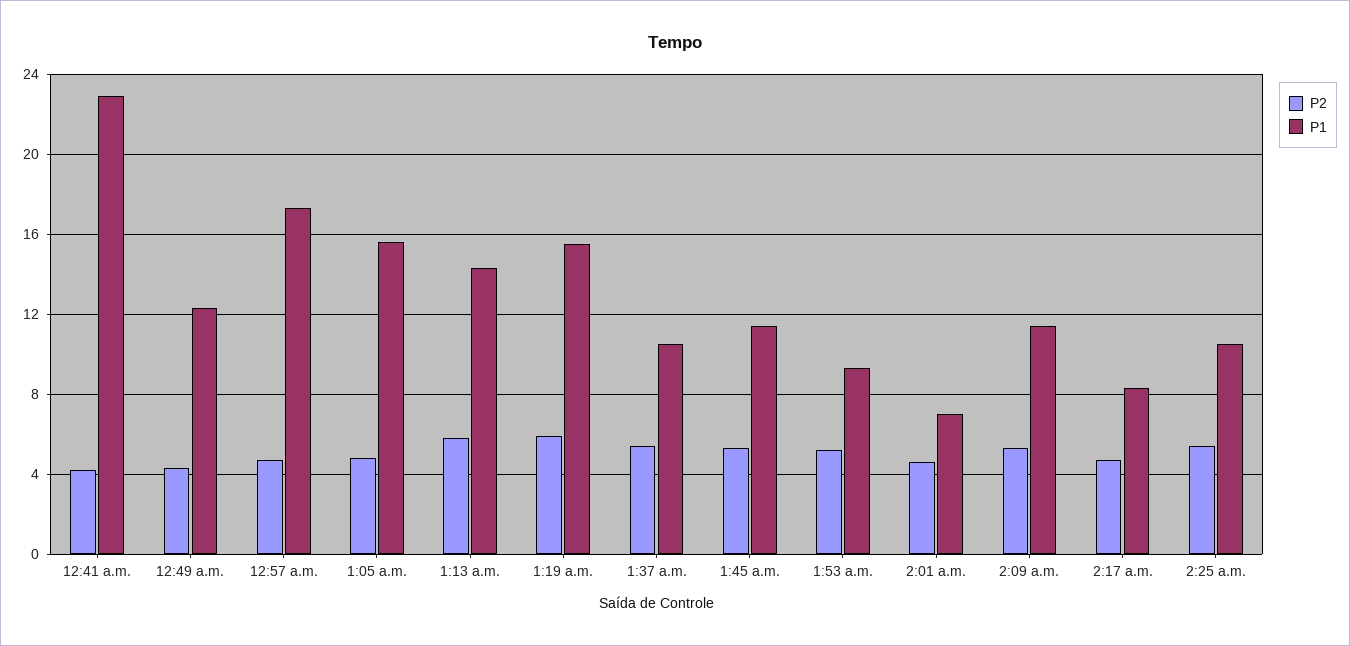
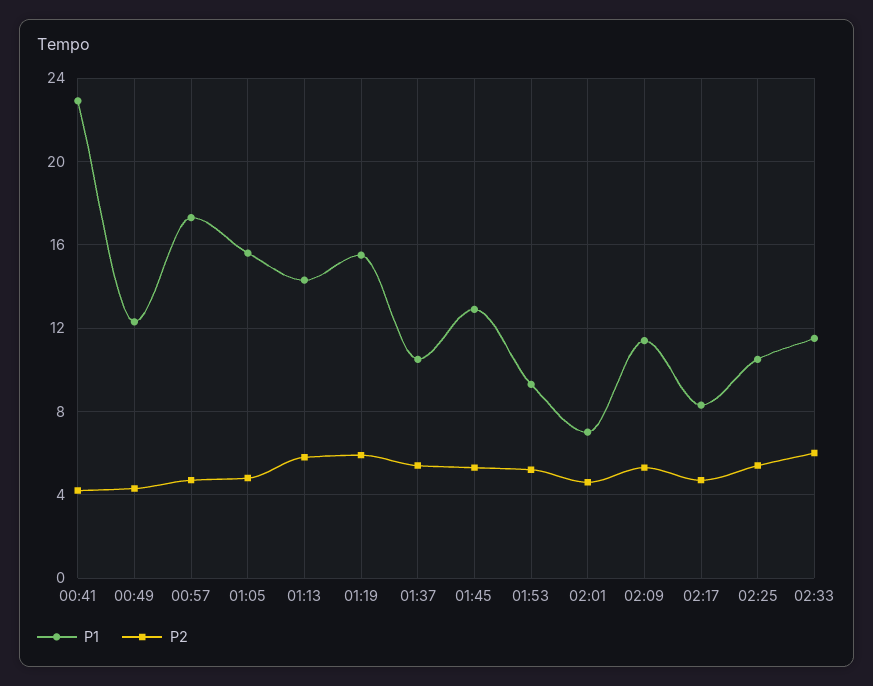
P1, 1:45 a.m.: 11.5 -> 13
P1, 02:33: none -> 11.5
P2, 02:33: none -> 6

